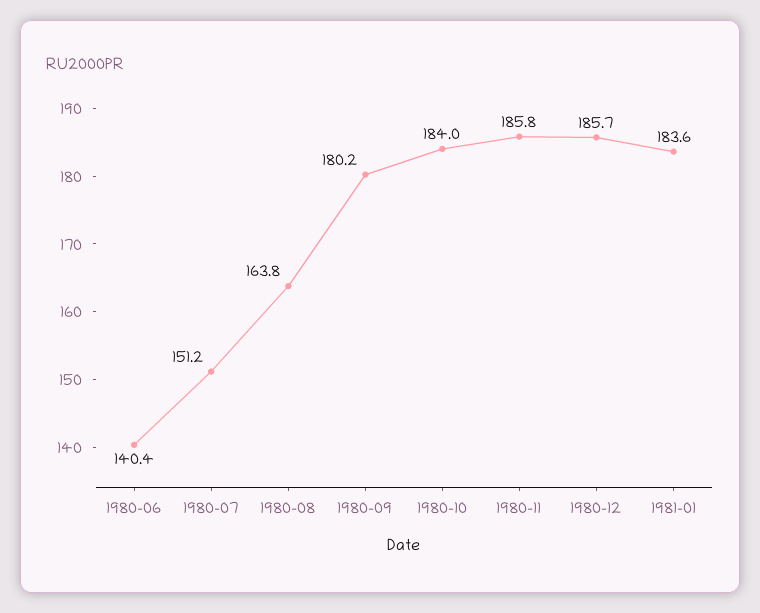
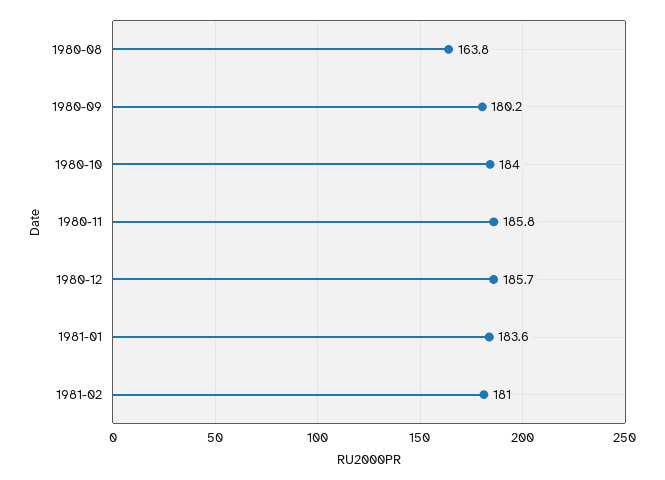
1980-06: 140.4 -> none
1980-07: 151.2 -> none
1981-02: none -> 181

